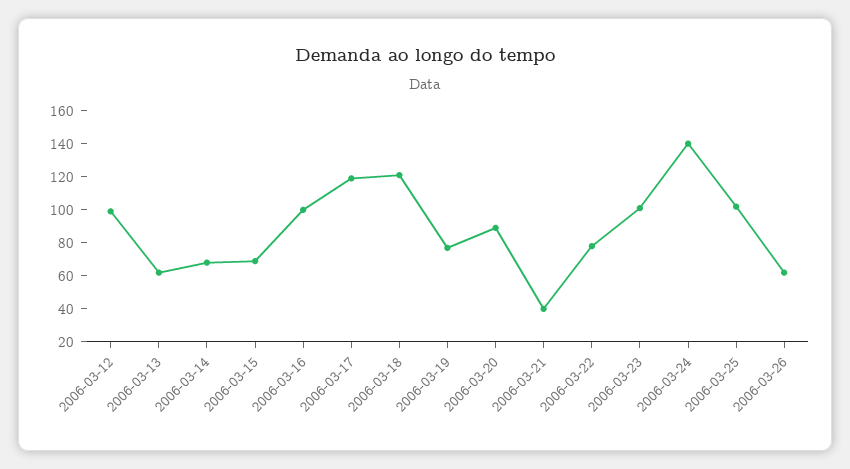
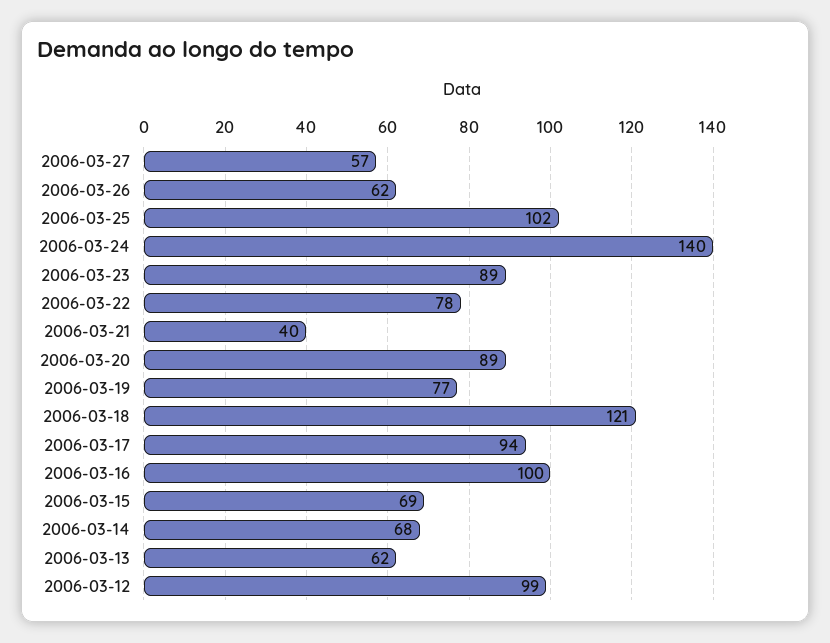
2006-03-17: 120 -> 94
2006-03-23: 100 -> 89
2006-03-27: none -> 57

